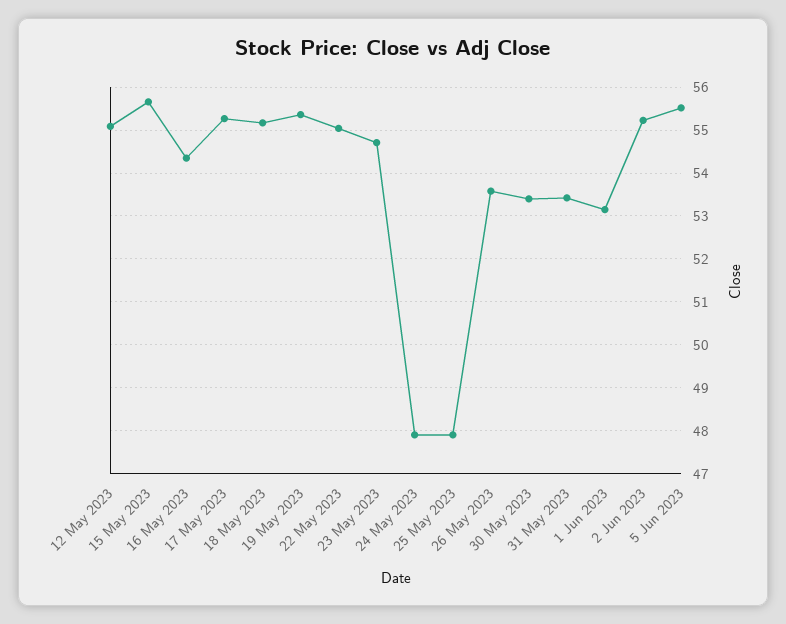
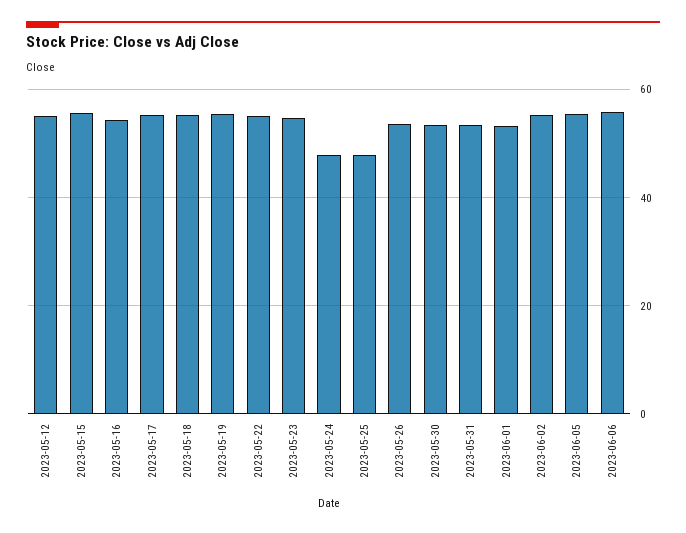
2023-06-06: none -> 56

